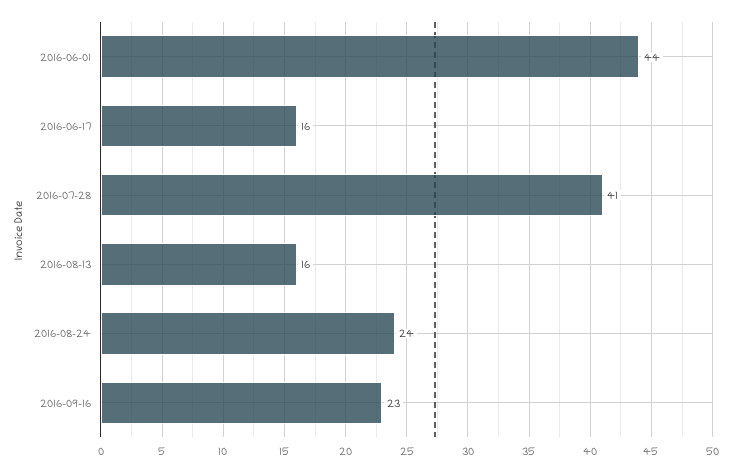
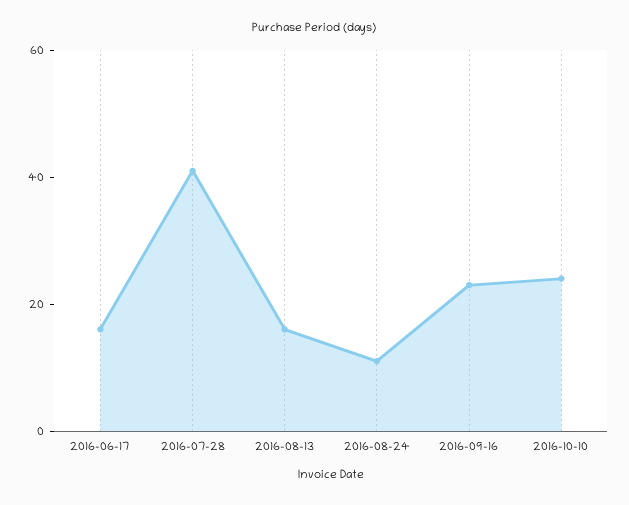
2016-06-01: 44 -> none
2016-08-24: 24 -> 10
2016-10-10: none -> 25

